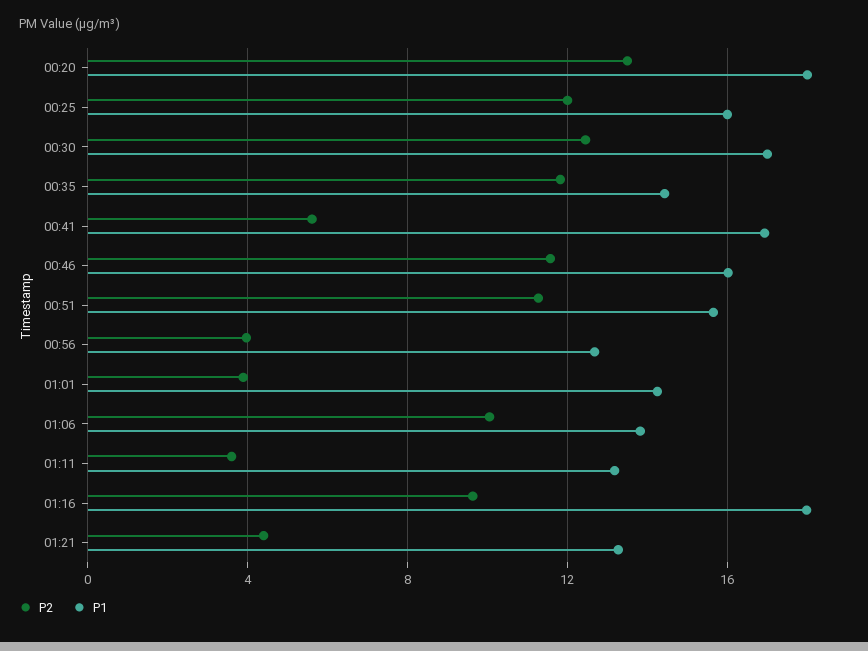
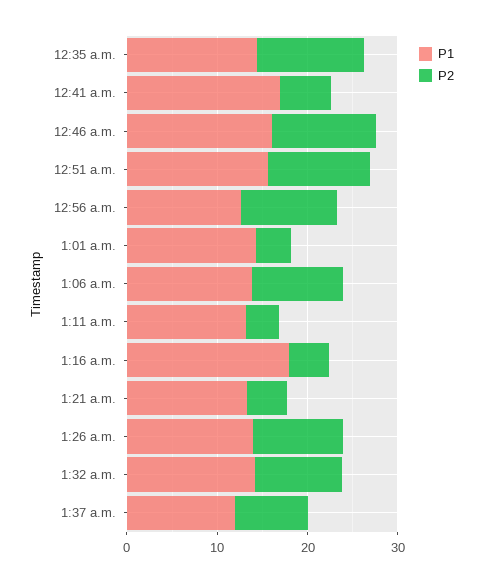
P2, 00:20: 13.5 -> none
P1, 00:20: 18 -> none
P2, 00:25: 12 -> none
P1, 00:25: 16 -> none
P2, 00:30: 12.5 -> none
P1, 00:30: 17 -> none
P2, 00:56: 4 -> 10
P2, 01:16: 9.5 -> 4
P1, 1:26 a.m.: none -> 14
P2, 1:26 a.m.: none -> 10
P1, 1:32 a.m.: none -> 14
P2, 1:32 a.m.: none -> 10
P1, 1:37 a.m.: none -> 12
P2, 1:37 a.m.: none -> 8

